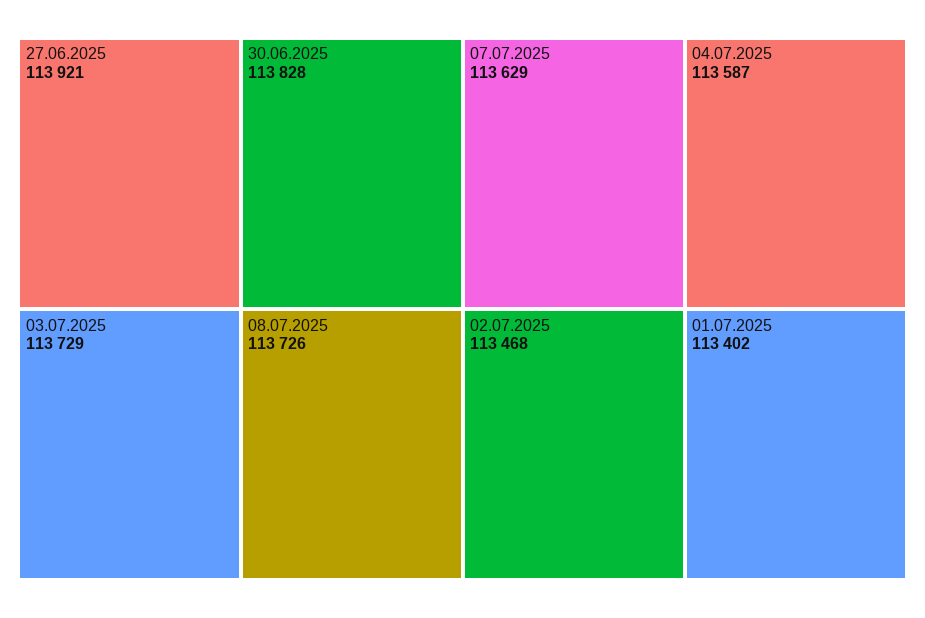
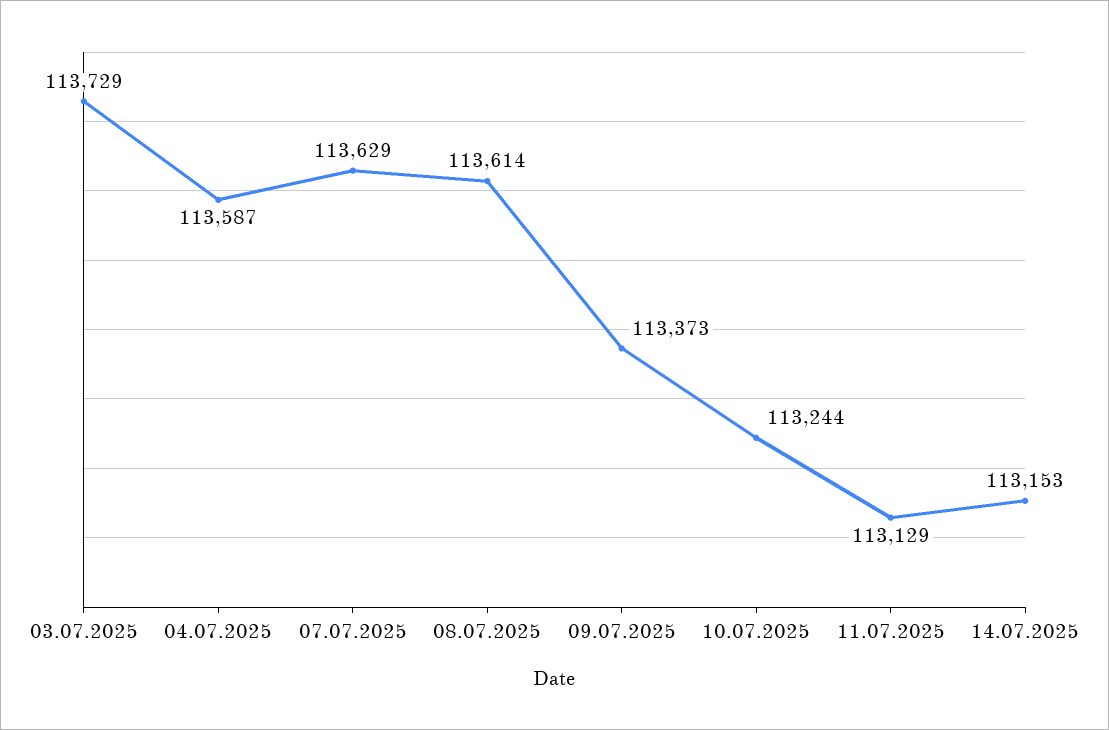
27.06.2025: 113921 -> none
30.06.2025: 113828 -> none
08.07.2025: 113726 -> 113614
02.07.2025: 113468 -> none
01.07.2025: 113402 -> none
09.07.2025: none -> 113373
10.07.2025: none -> 113244
11.07.2025: none -> 113129
14.07.2025: none -> 113153

